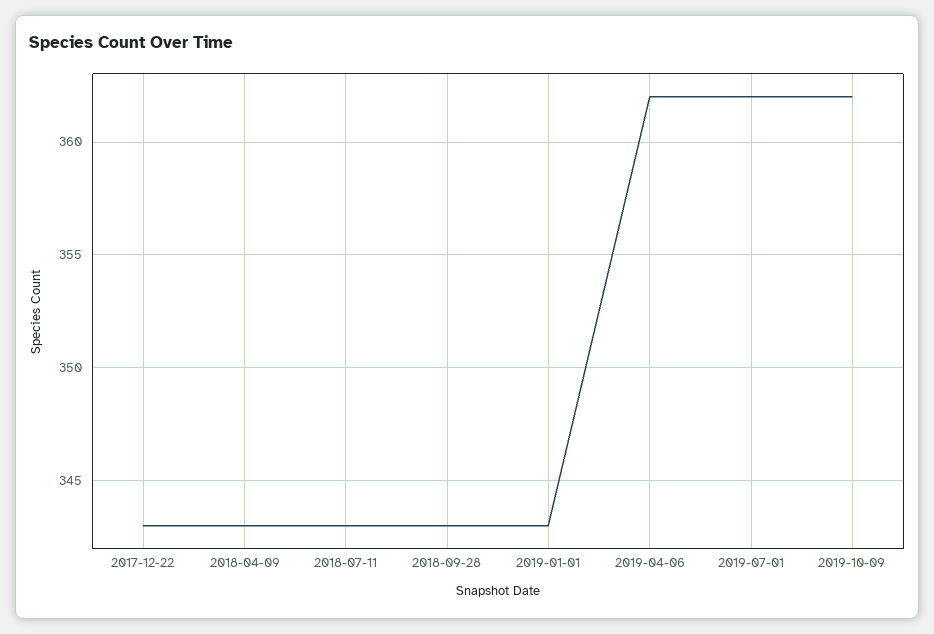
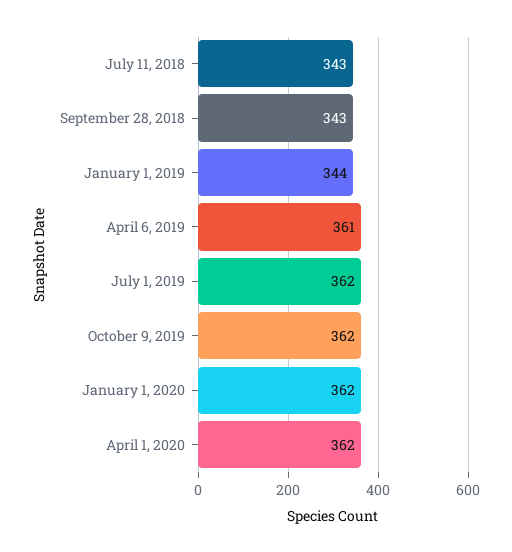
2017-12-22: 343 -> none
2018-04-09: 343 -> none
2019-01-01: 343 -> 344
2019-04-06: 362 -> 361
January 1, 2020: none -> 362
April 1, 2020: none -> 362

